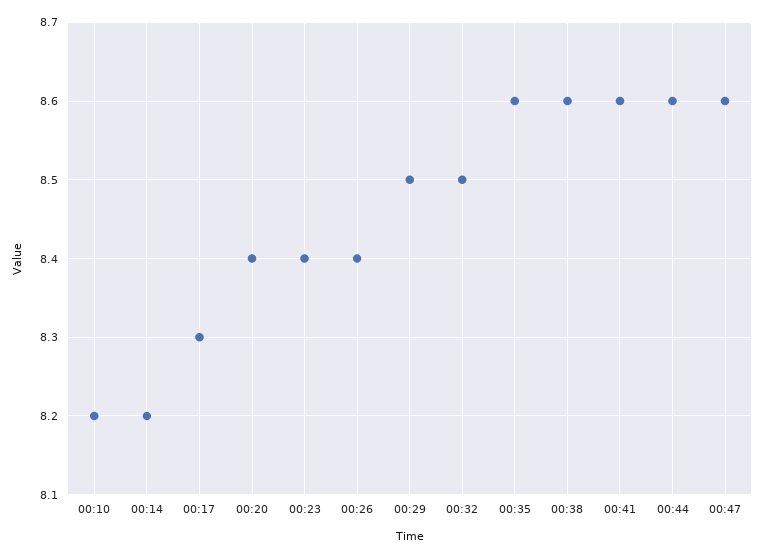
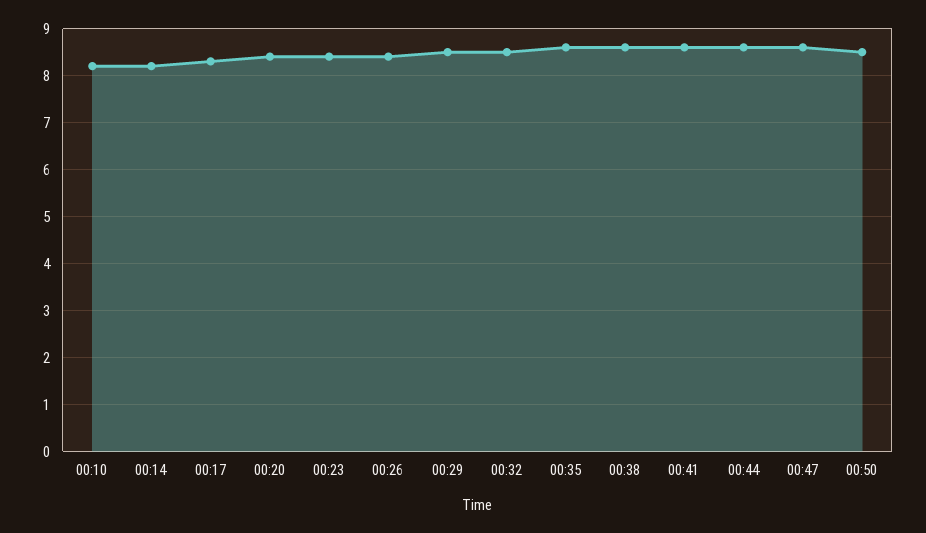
00:50: none -> 8.5

